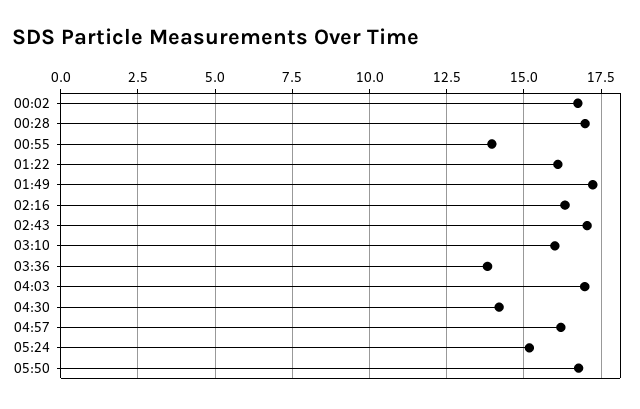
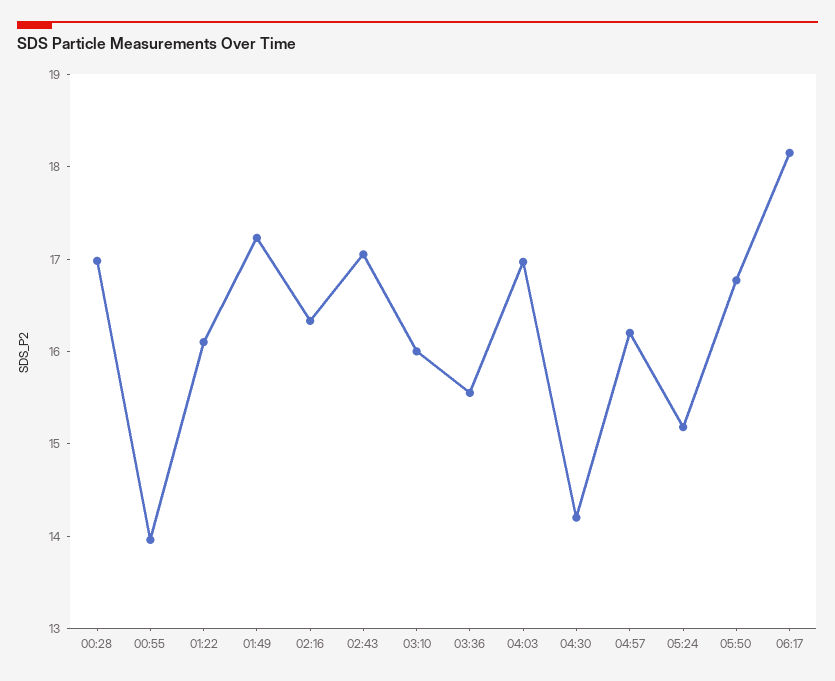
00:02: 16.75 -> none
03:36: 13.75 -> 15.6
06:17: none -> 18.2

